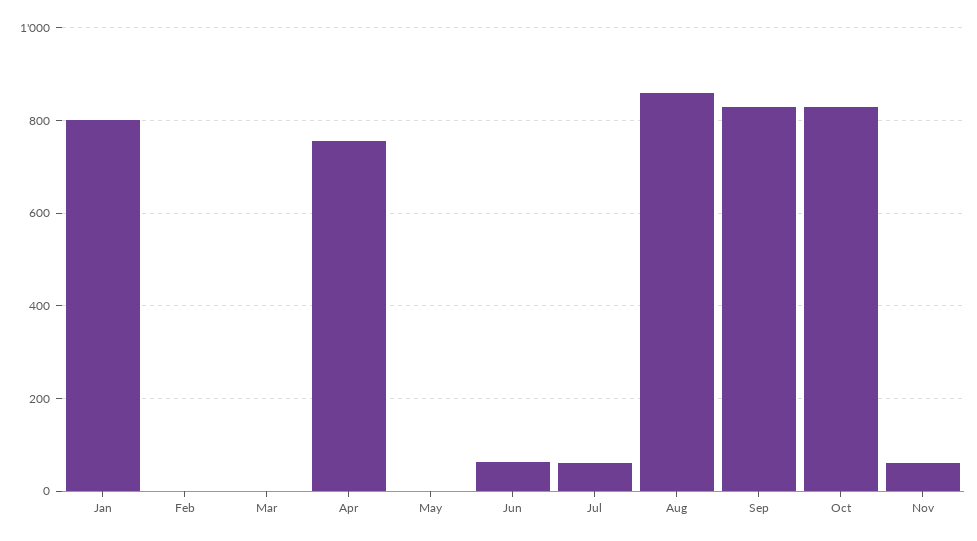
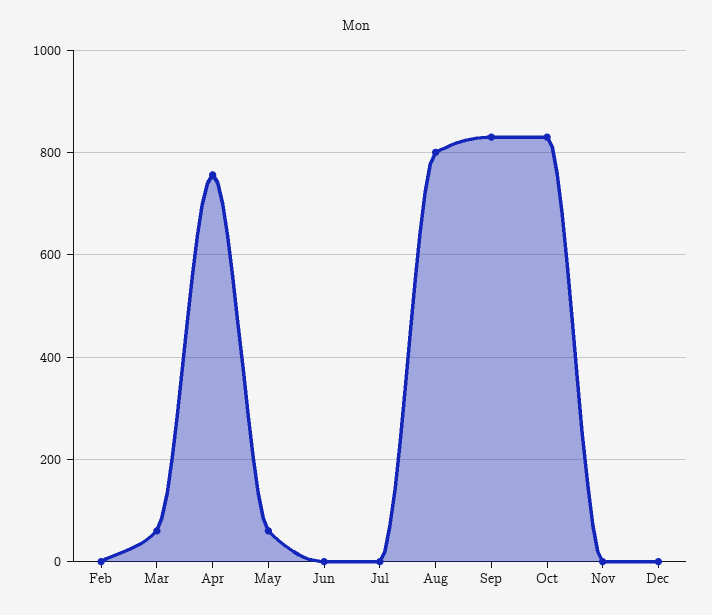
Jan: 800 -> none
Mar: 0 -> 60
May: 0 -> 60
Jun: 60 -> 0
Jul: 60 -> 0
Aug: 860 -> 800
Nov: 60 -> 0
Dec: none -> 0

